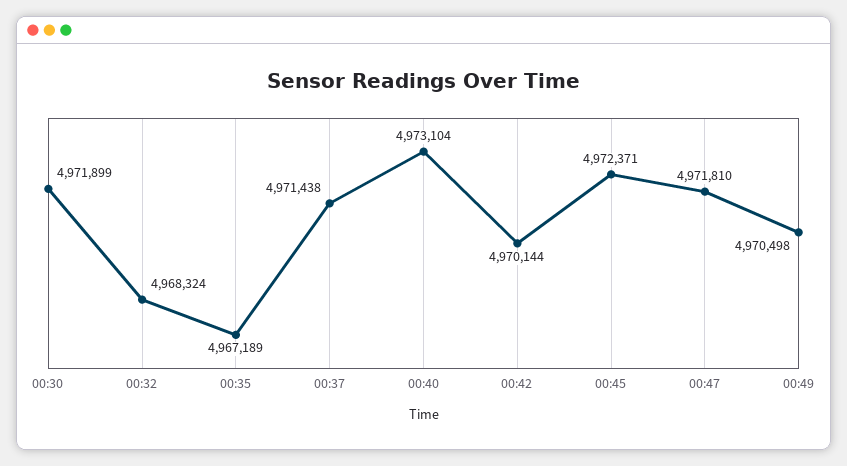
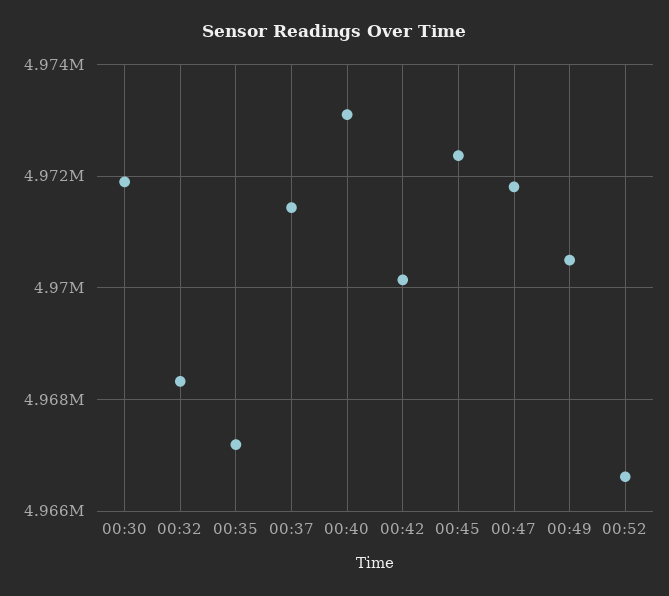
00:52: none -> 4966600

